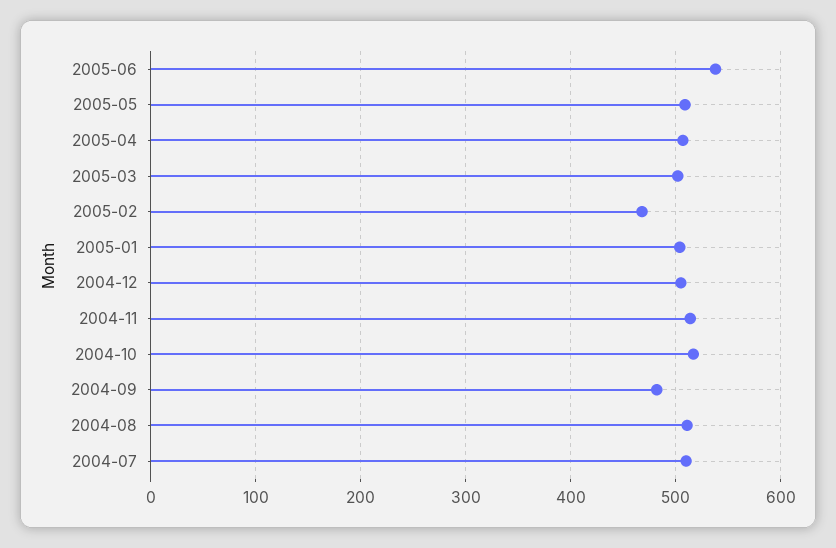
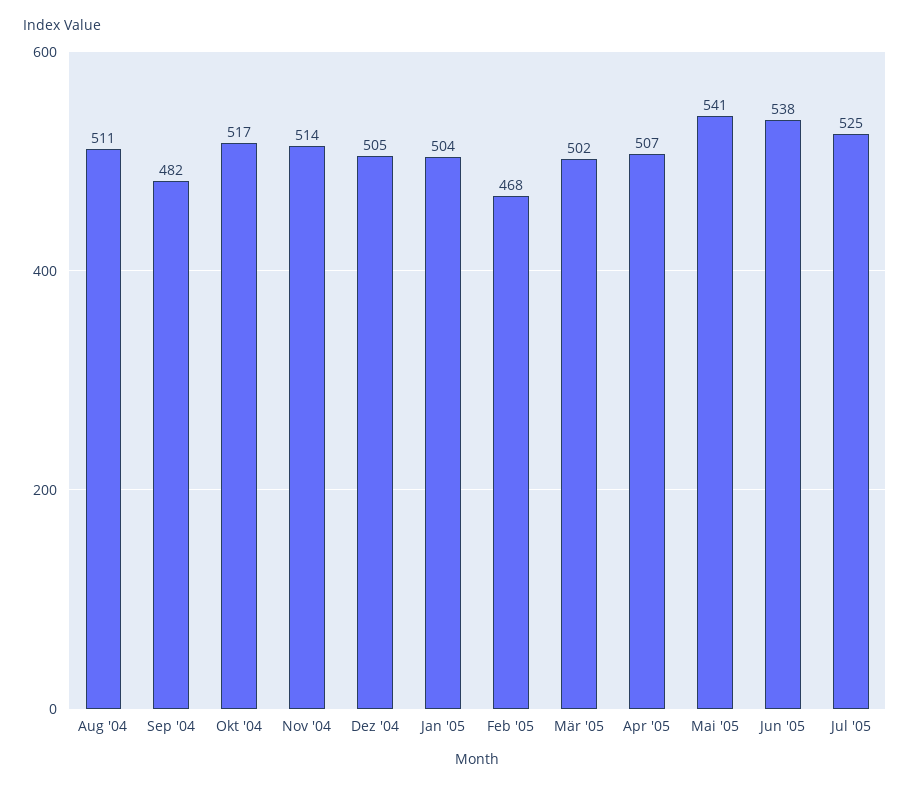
2005-05: 510 -> 541
2004-07: 510 -> none
Jul '05: none -> 525

